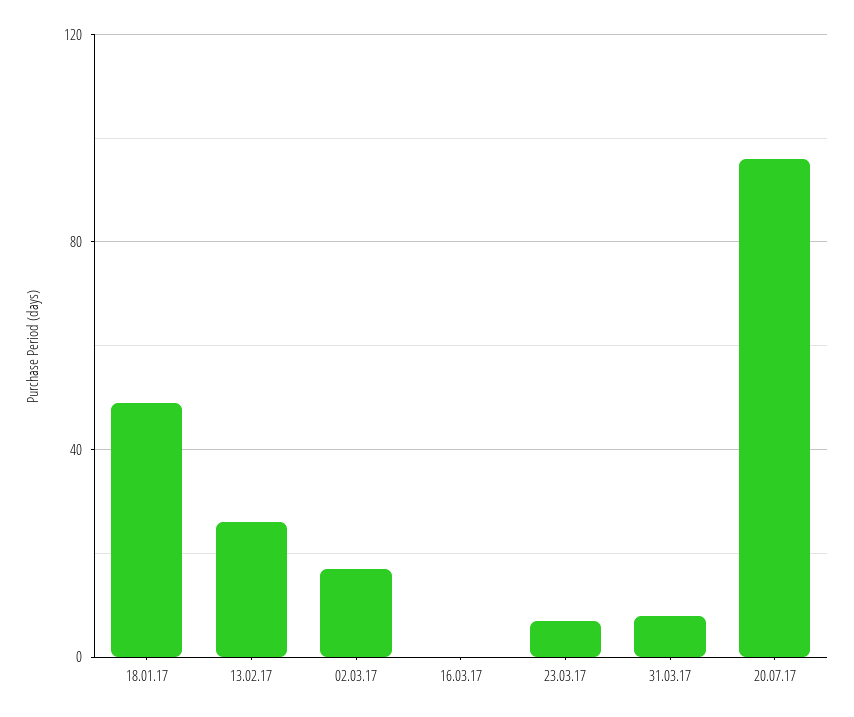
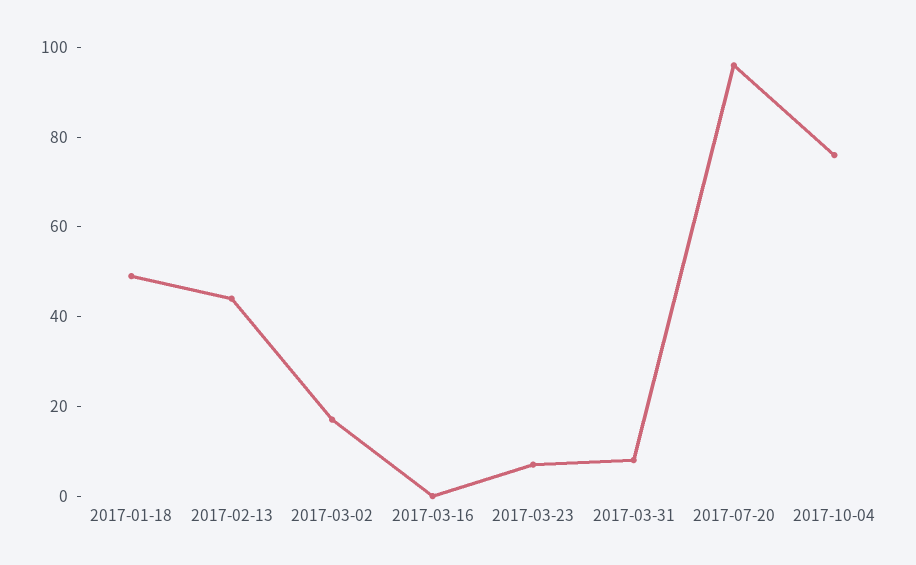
13.02.17: 25 -> 45
2017-10-04: none -> 75

